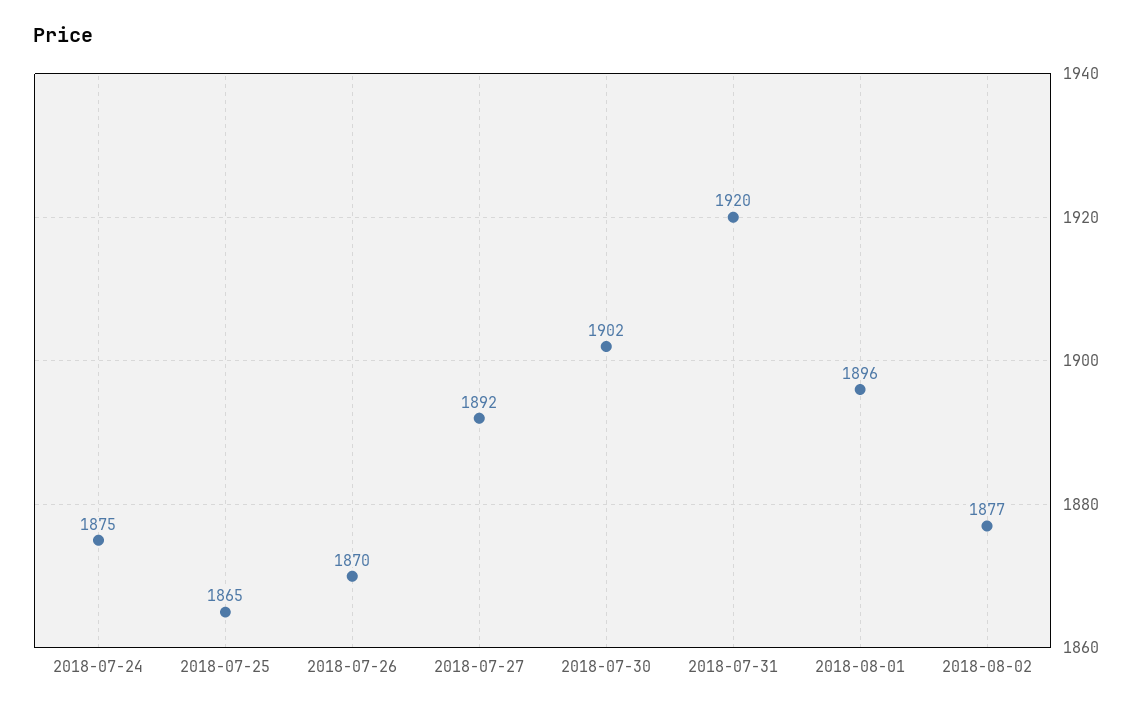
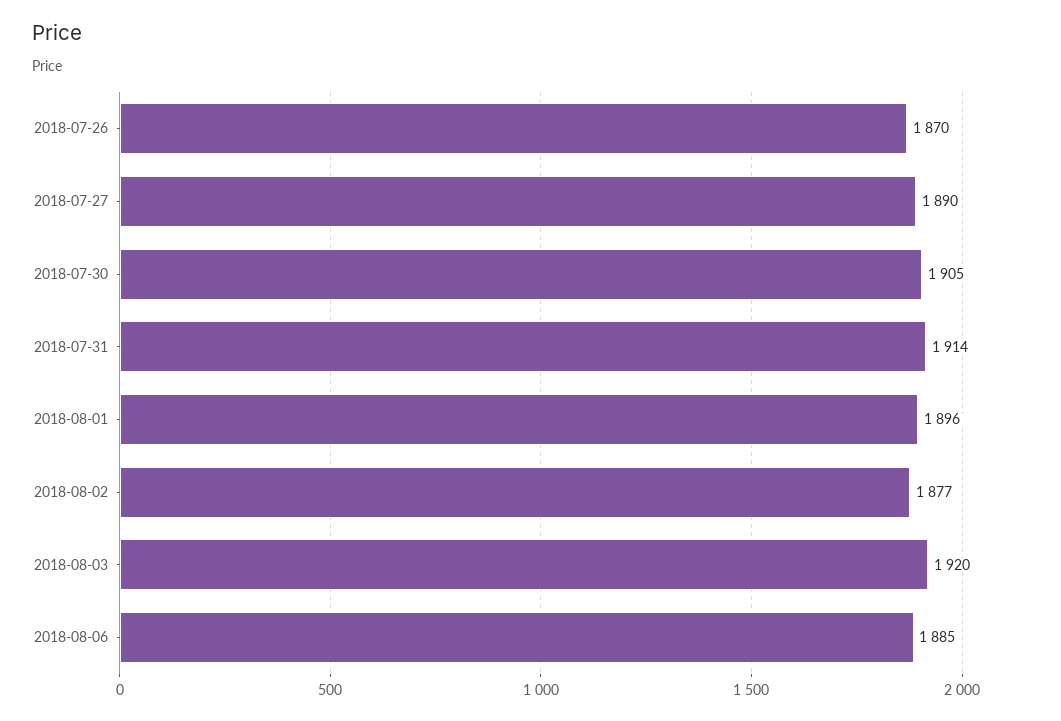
2018-07-24: 1875 -> none
2018-07-25: 1865 -> none
2018-07-27: 1892 -> 1890
2018-07-30: 1902 -> 1905
2018-07-31: 1920 -> 1914
2018-08-03: none -> 1920
2018-08-06: none -> 1885

